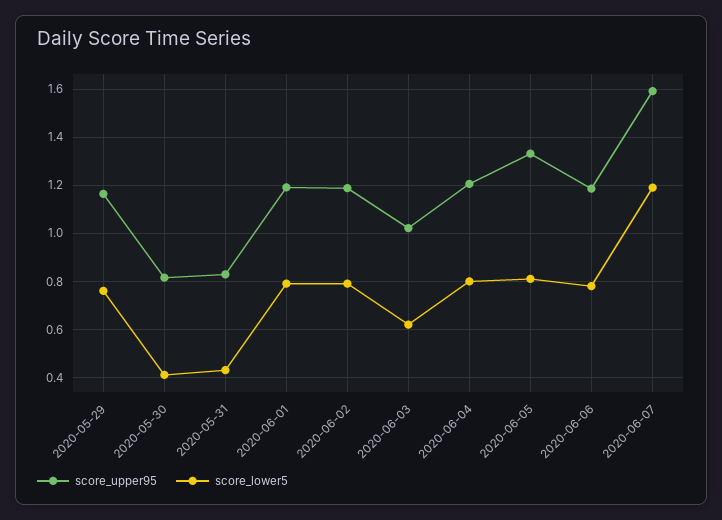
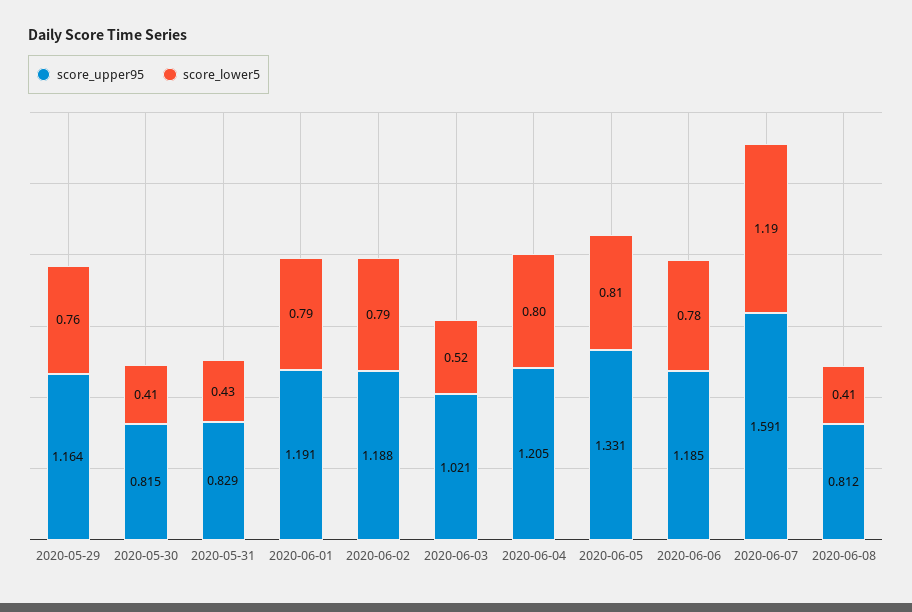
score_lower5, 2020-06-03: 0.625 -> 0.52
score_upper95, 2020-06-08: none -> 0.812
score_lower5, 2020-06-08: none -> 0.41

